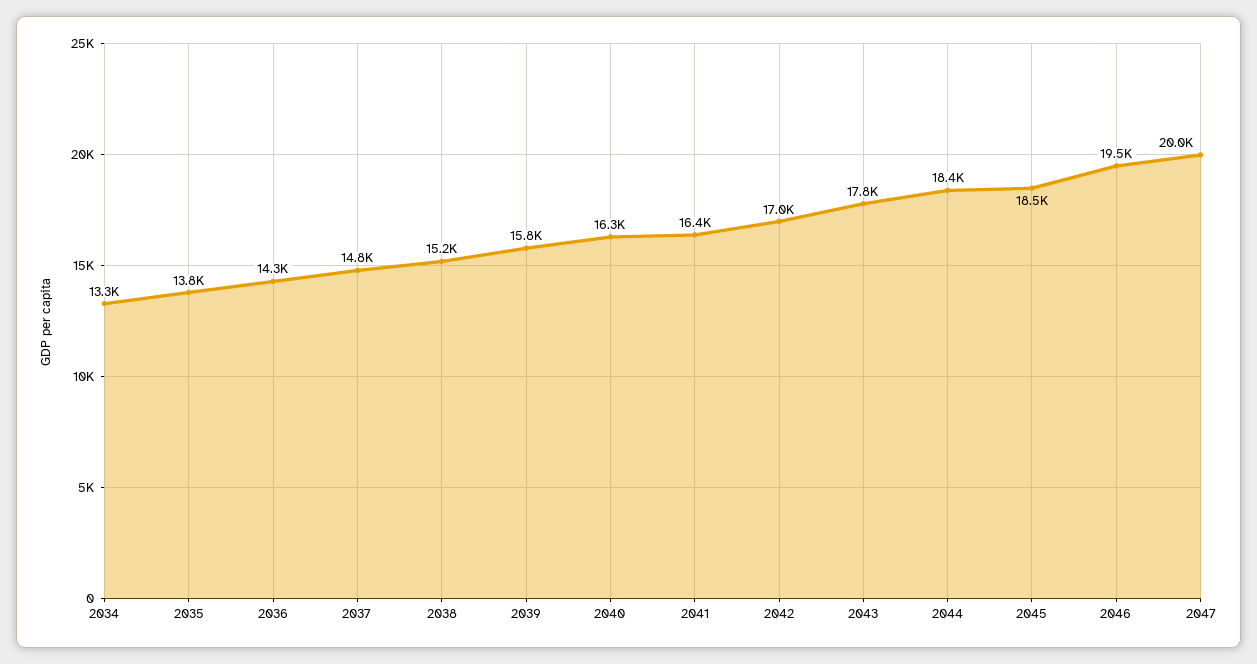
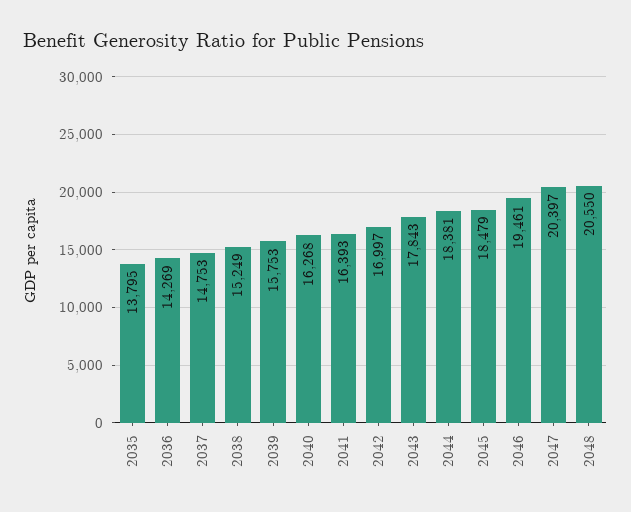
2034: 13300 -> none
2047: 20000 -> 20397
2048: none -> 20550

